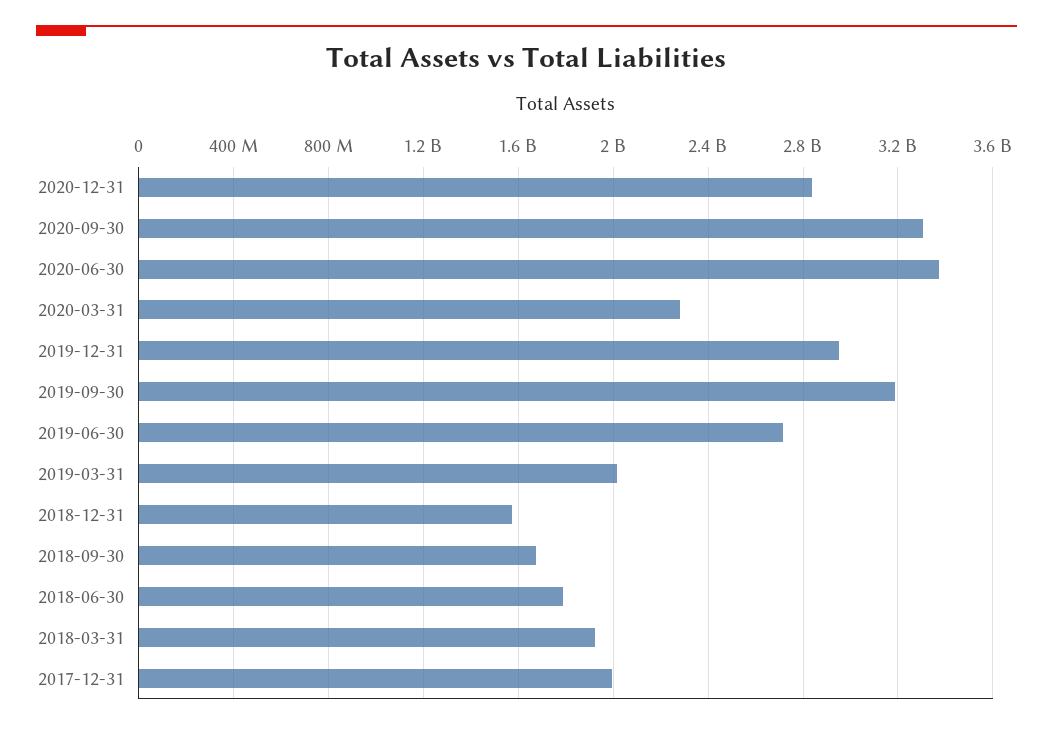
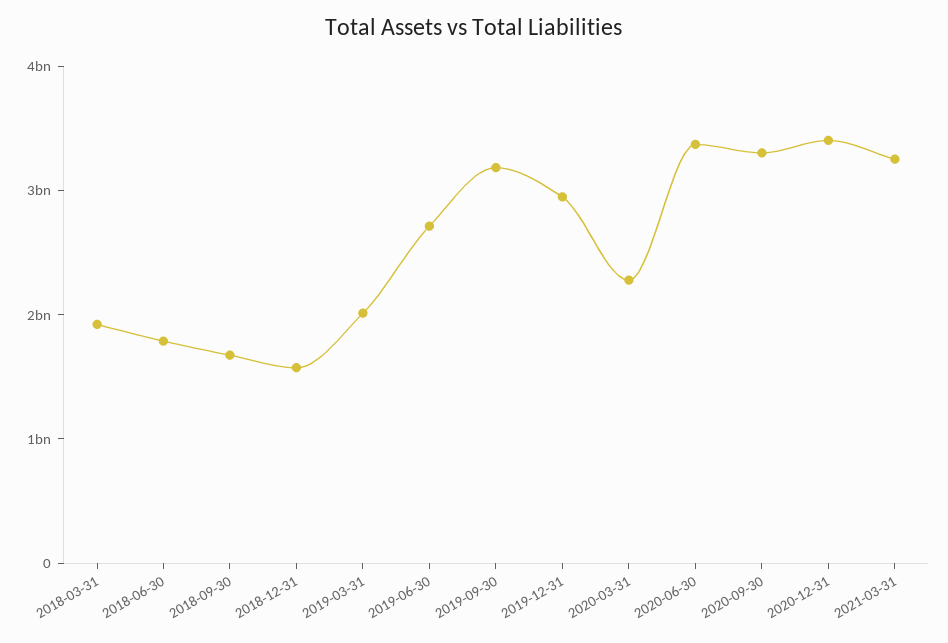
2020-12-31: 2850000000 -> 3400000000
2017-12-31: 2000000000 -> none
2021-03-31: none -> 3200000000

